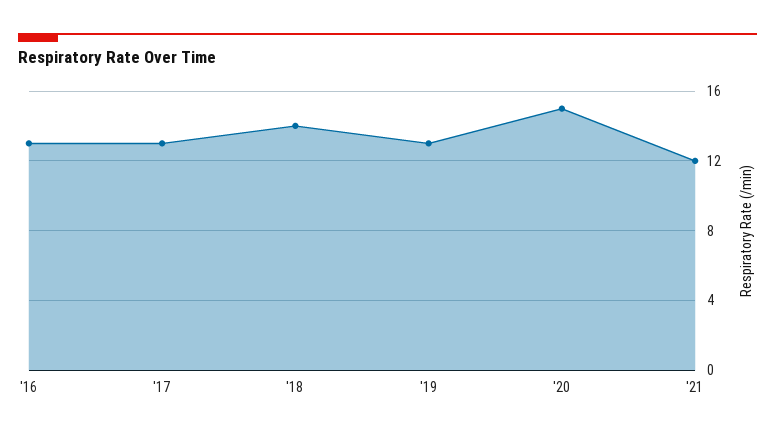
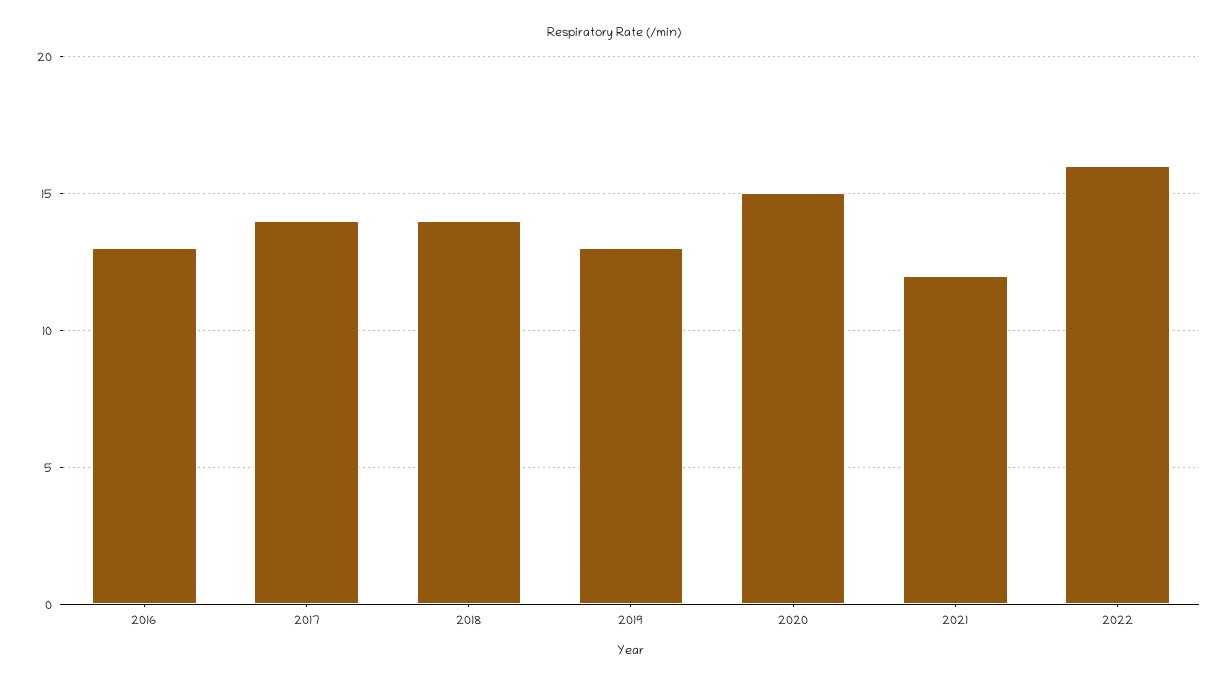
'17: 13 -> 14
2022: none -> 16

